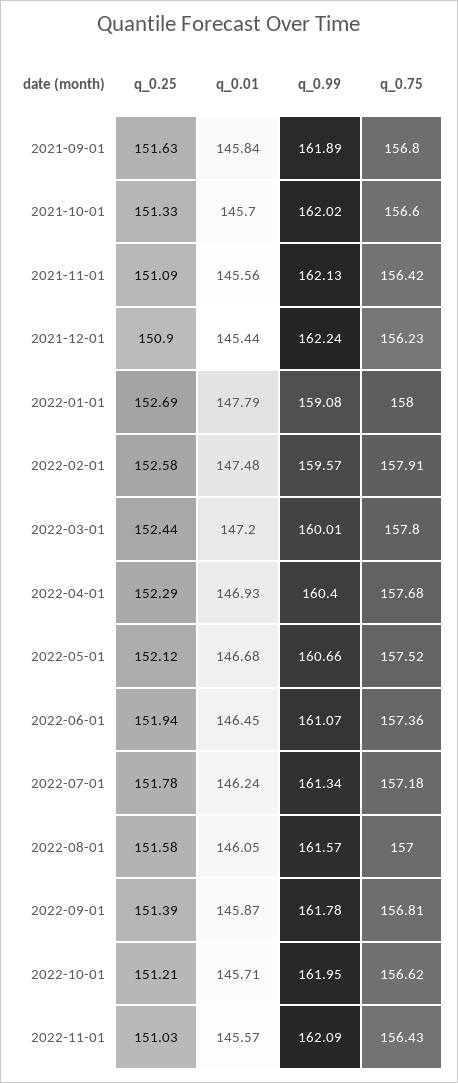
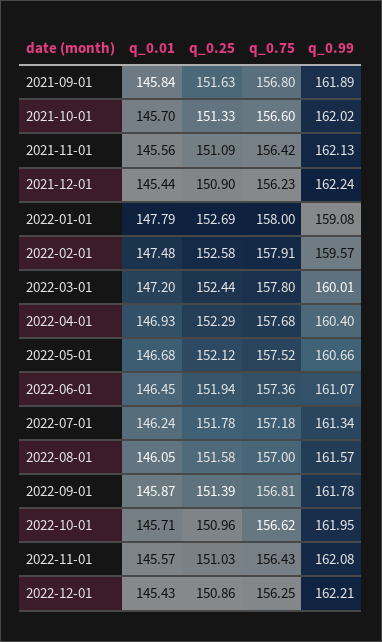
q_0.25, 2022-10-01: 151.21 -> 150.96
q_0.99, 2022-11-01: 162.09 -> 162.08
q_0.01, 2022-12-01: none -> 145.43
q_0.25, 2022-12-01: none -> 150.86
q_0.75, 2022-12-01: none -> 156.25
q_0.99, 2022-12-01: none -> 162.21

